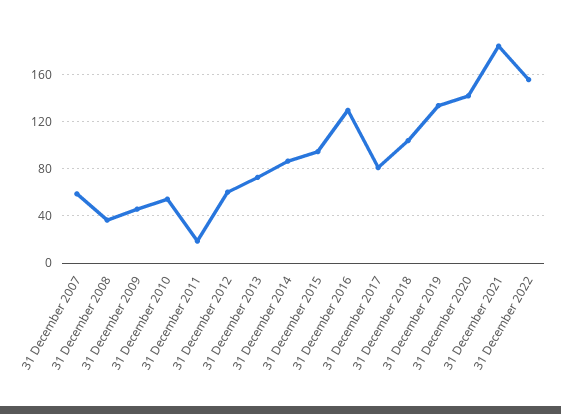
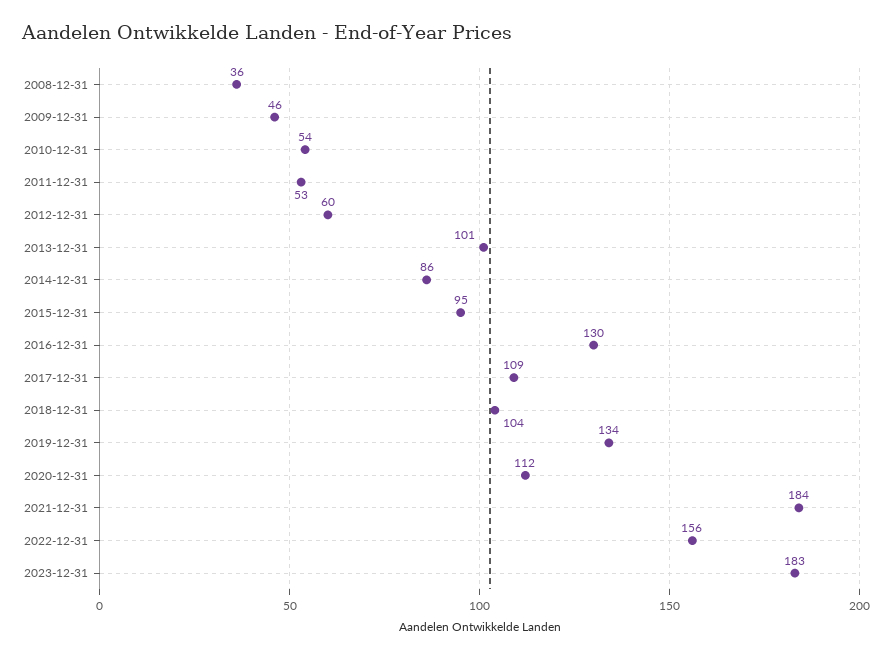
31 December 2007: 60 -> none
31 December 2011: 20 -> 53
31 December 2013: 70 -> 101
31 December 2017: 80 -> 109
31 December 2020: 140 -> 112
2023-12-31: none -> 183

